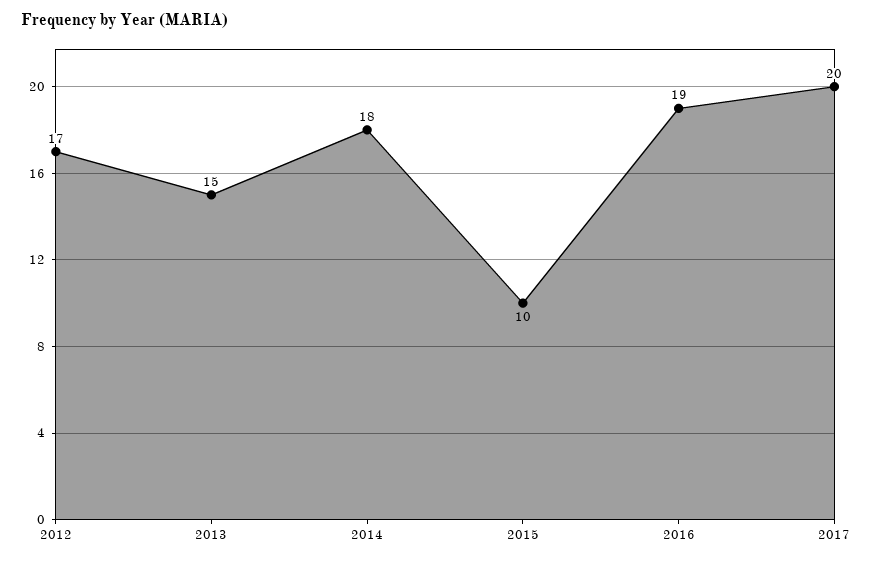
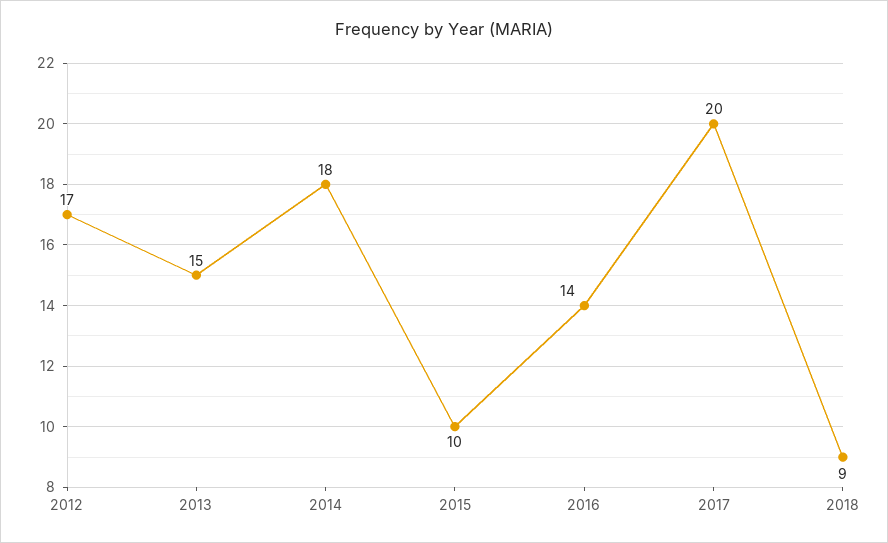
2016: 19 -> 14
2018: none -> 9

